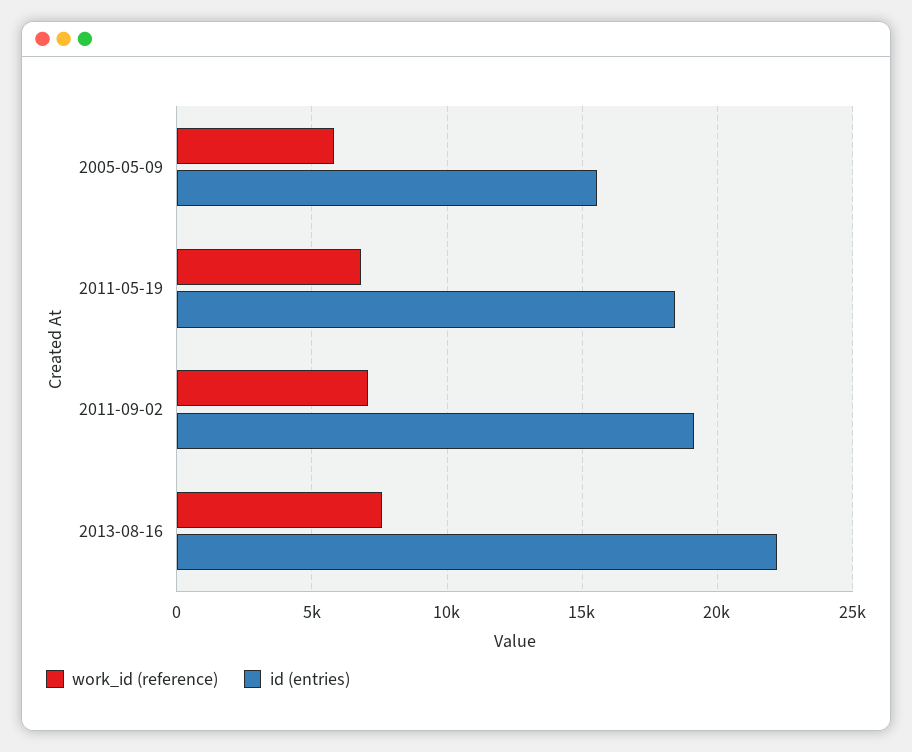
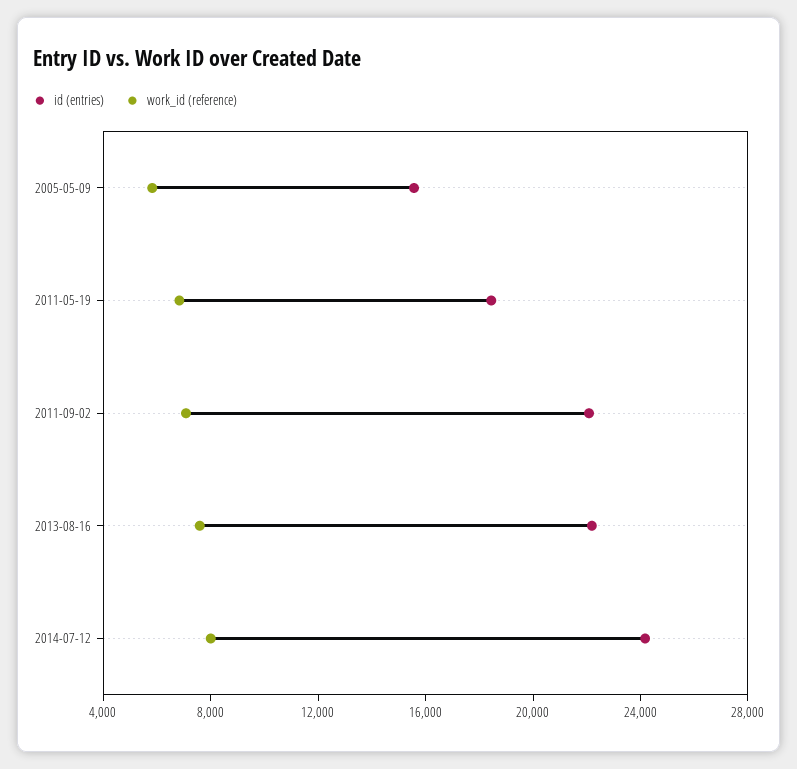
id (entries), 2011-09-02: 19000 -> 22000
id (entries), 2014-07-12: none -> 24000
work_id (reference), 2014-07-12: none -> 8000

